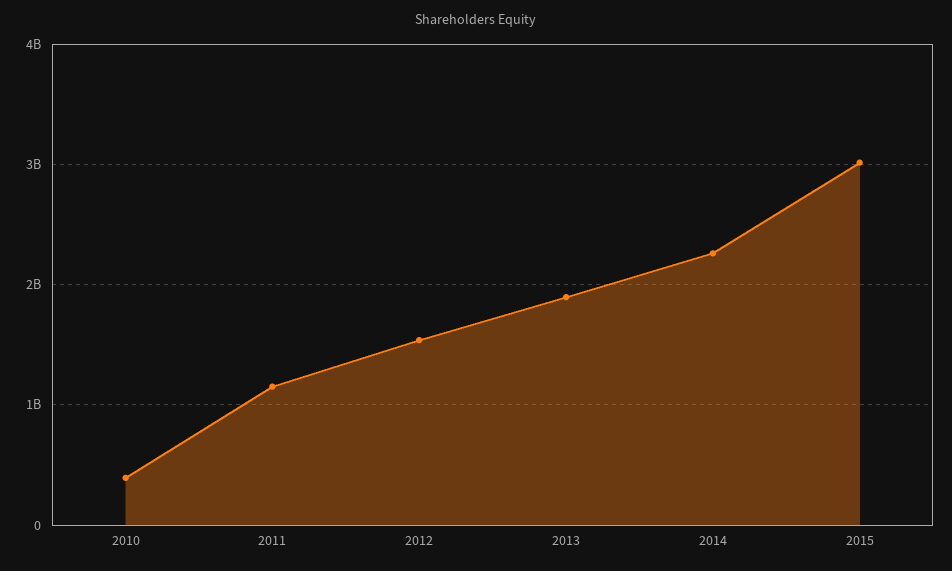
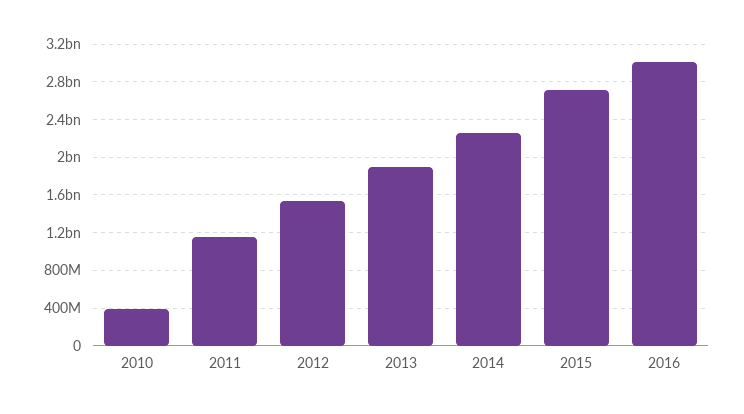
2015: 3000000000 -> 2700000000
2016: none -> 3000000000

